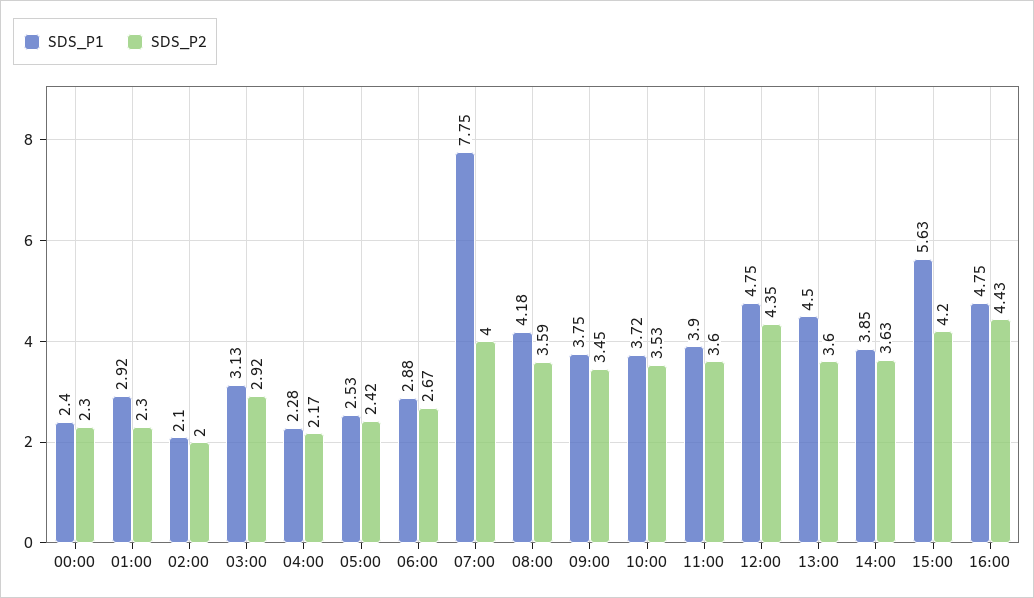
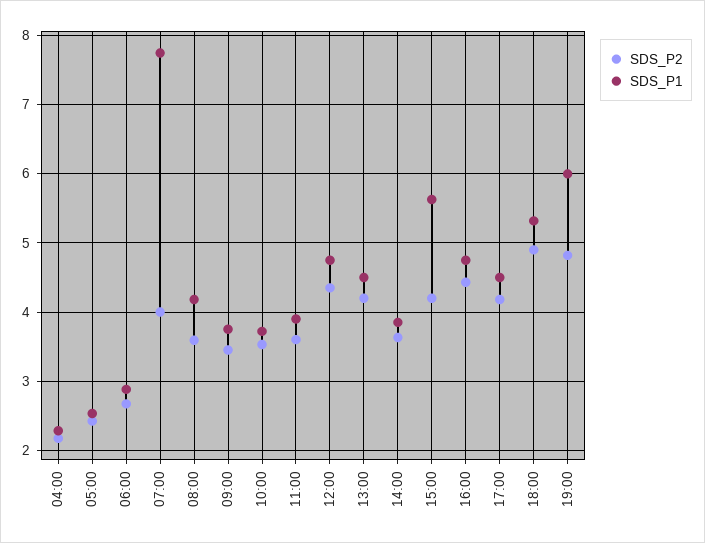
SDS_P1, 00:00: 2.4 -> none
SDS_P2, 00:00: 2.3 -> none
SDS_P1, 01:00: 2.92 -> none
SDS_P2, 01:00: 2.3 -> none
SDS_P1, 02:00: 2.1 -> none
SDS_P2, 02:00: 2 -> none
SDS_P1, 03:00: 3.13 -> none
SDS_P2, 03:00: 2.92 -> none
SDS_P2, 13:00: 3.6 -> 4.2
SDS_P2, 17:00: none -> 4.2
SDS_P1, 17:00: none -> 4.5
SDS_P2, 18:00: none -> 4.9
SDS_P1, 18:00: none -> 5.3
SDS_P2, 19:00: none -> 4.8
SDS_P1, 19:00: none -> 6

